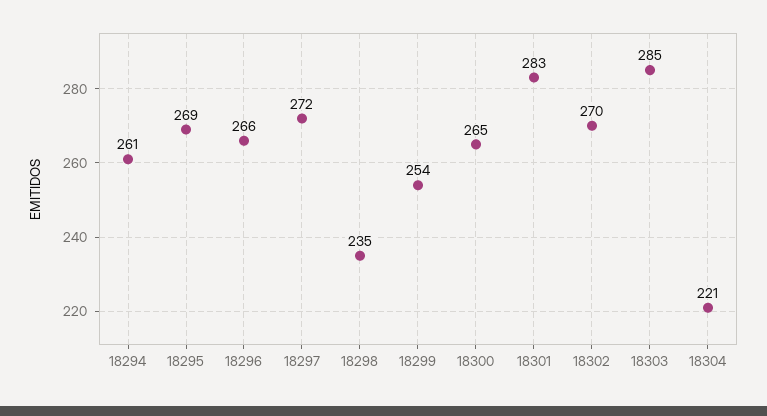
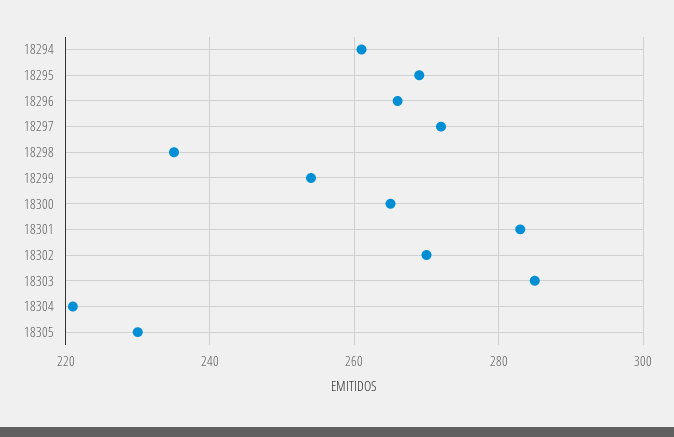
18305: none -> 230

